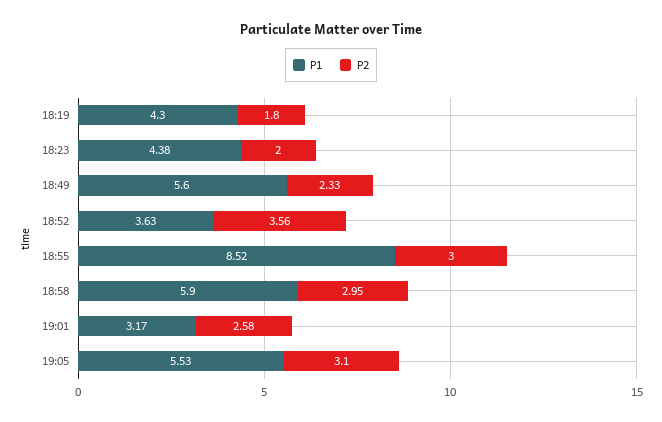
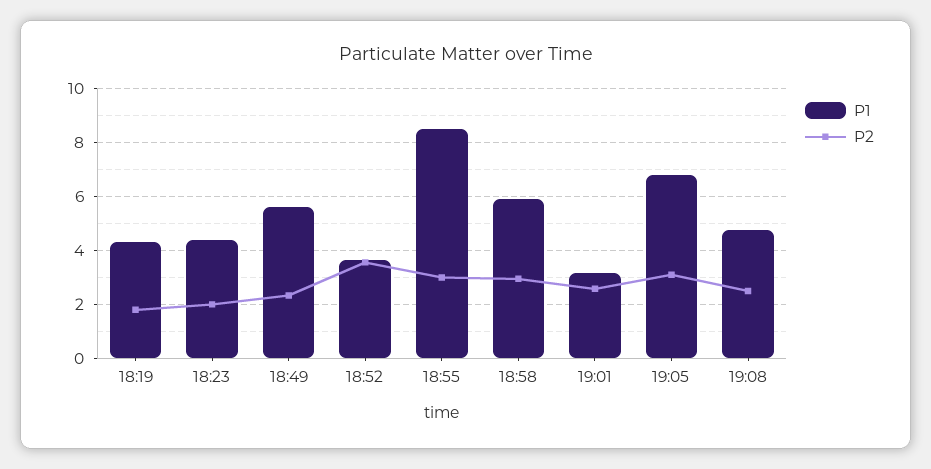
P1, 19:05: 5.53 -> 6.75
P1, 19:08: none -> 4.75
P2, 19:08: none -> 2.5

